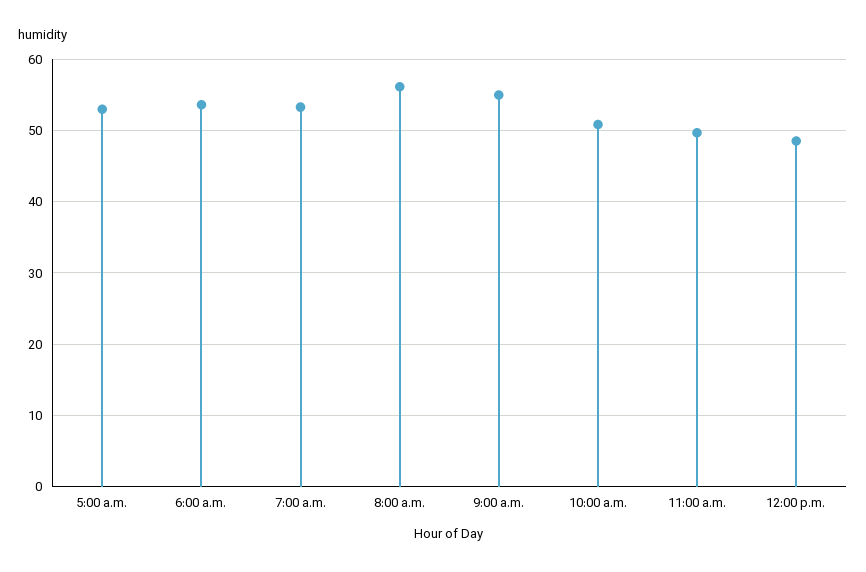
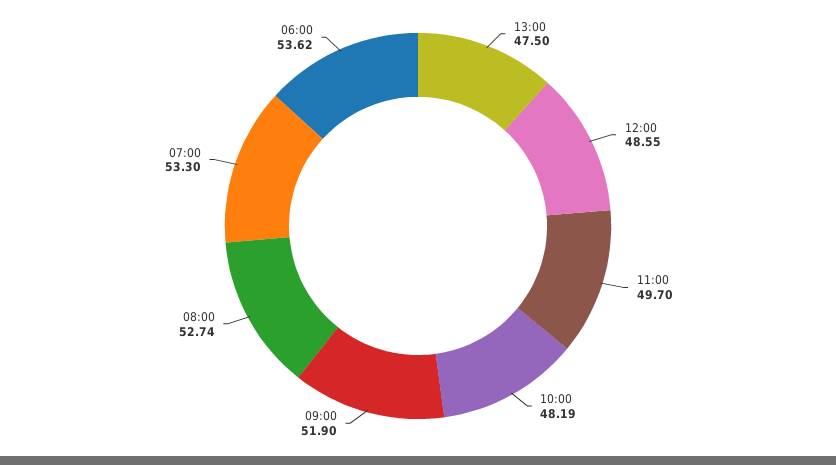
5:00 a.m.: 53 -> none
8:00 a.m.: 56 -> 52.74
9:00 a.m.: 55 -> 51.9
10:00 a.m.: 51 -> 48.19
13:00: none -> 47.5

